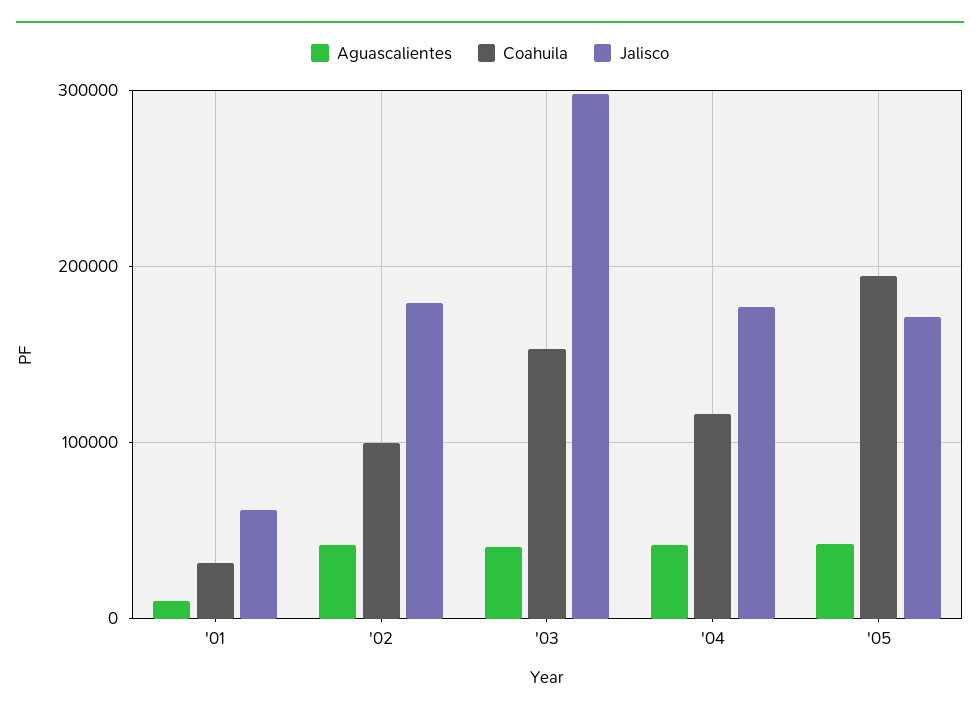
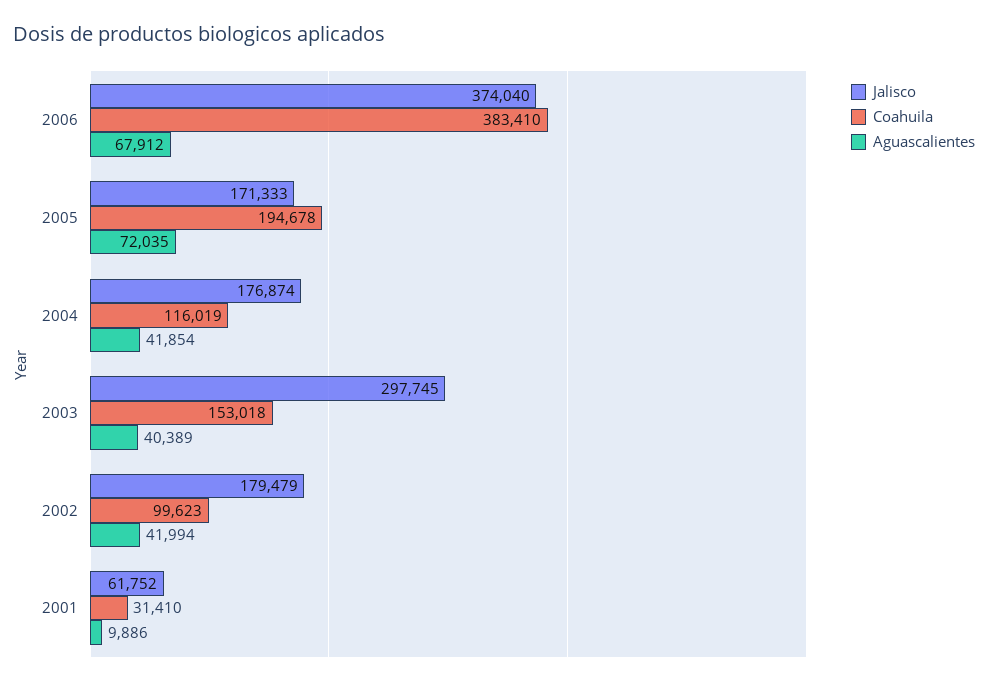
Aguascalientes, '05: 40000 -> 72035
Jalisco, 2006: none -> 374040
Coahuila, 2006: none -> 383410
Aguascalientes, 2006: none -> 67912

